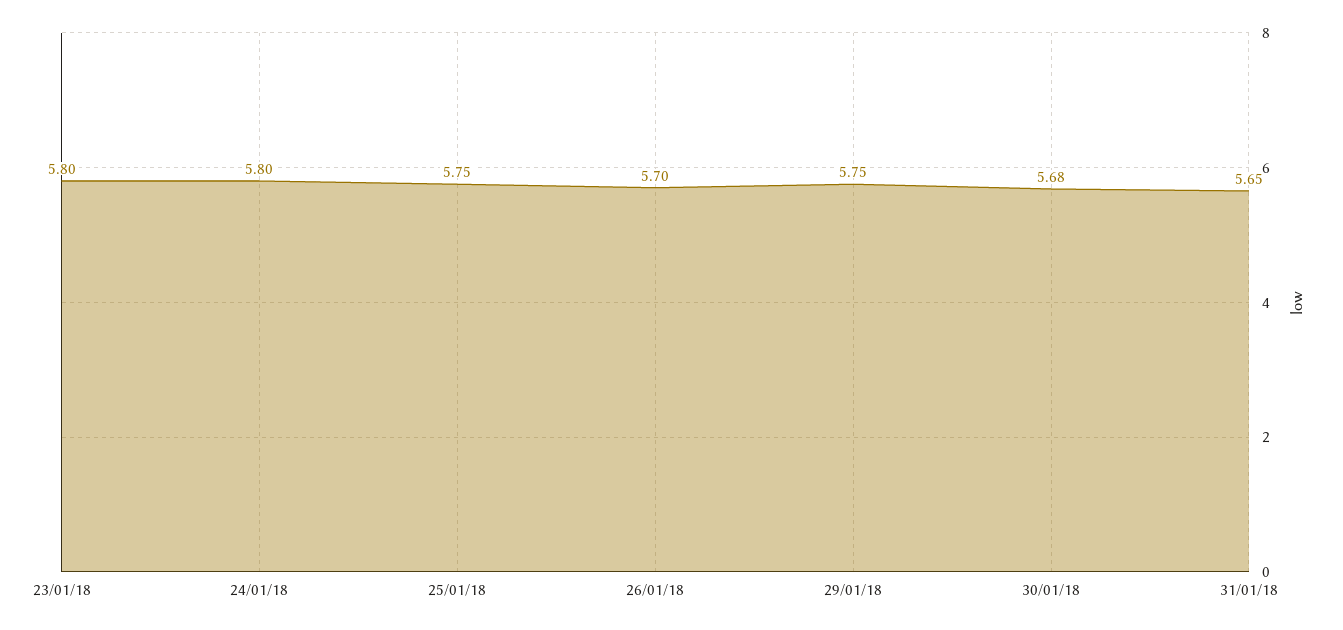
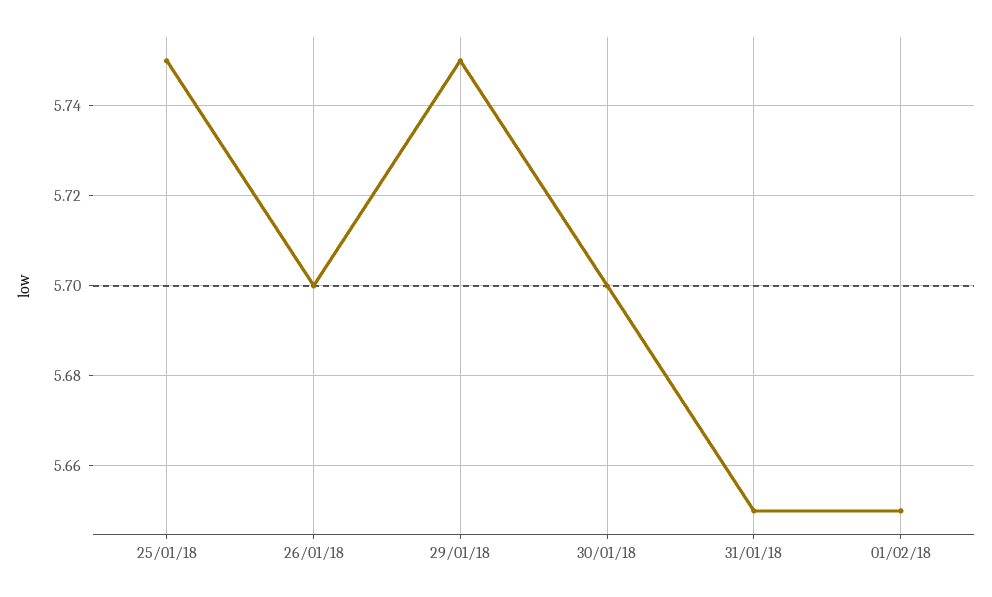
23/01/18: 5.8 -> none
24/01/18: 5.8 -> none
30/01/18: 5.68 -> 5.7
01/02/18: none -> 5.65

